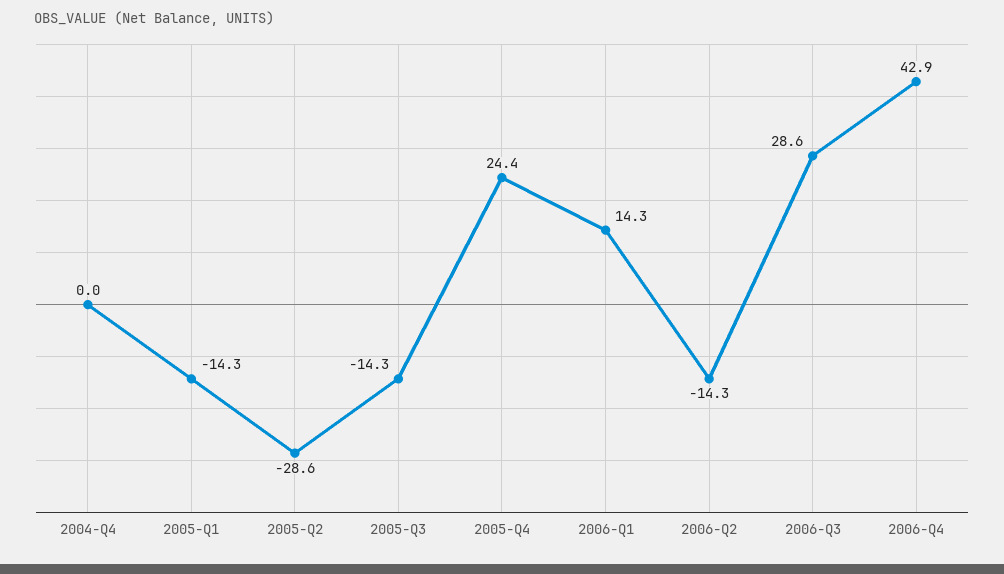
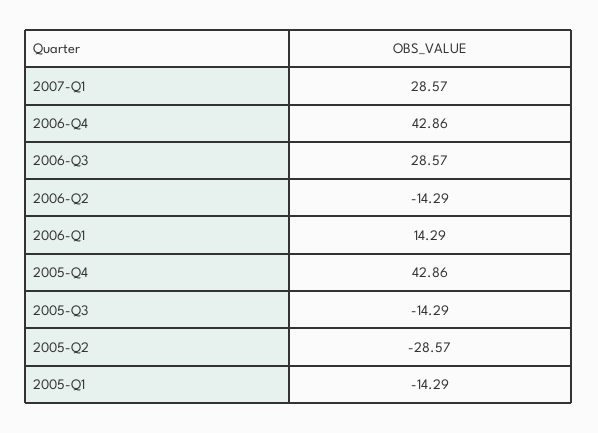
2004-Q4: 0 -> none
2005-Q4: 24.4 -> 42.86
2007-Q1: none -> 28.57

